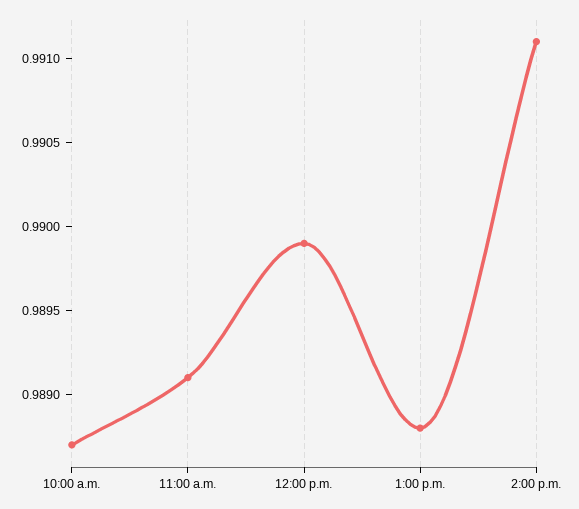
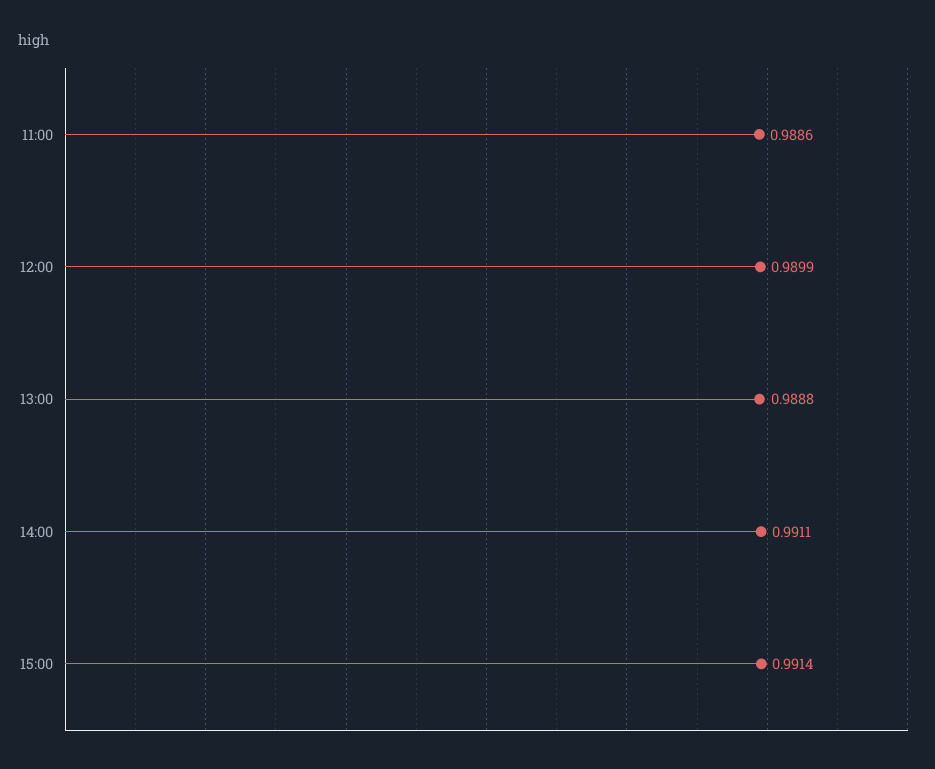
10:00 a.m.: 0.9887 -> none
11:00 a.m.: 0.9891 -> 0.9886
15:00: none -> 0.9914

